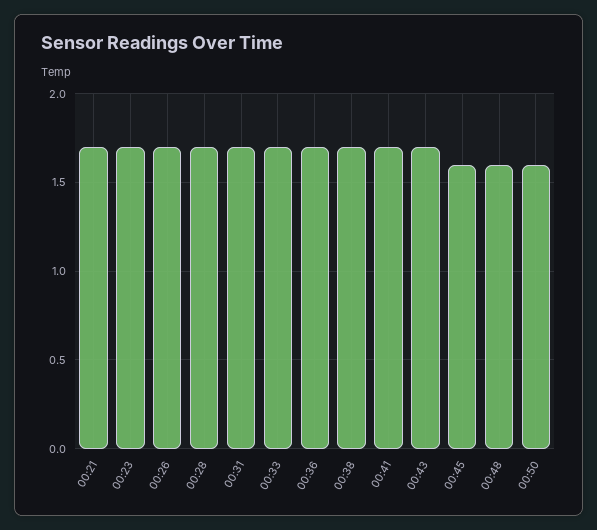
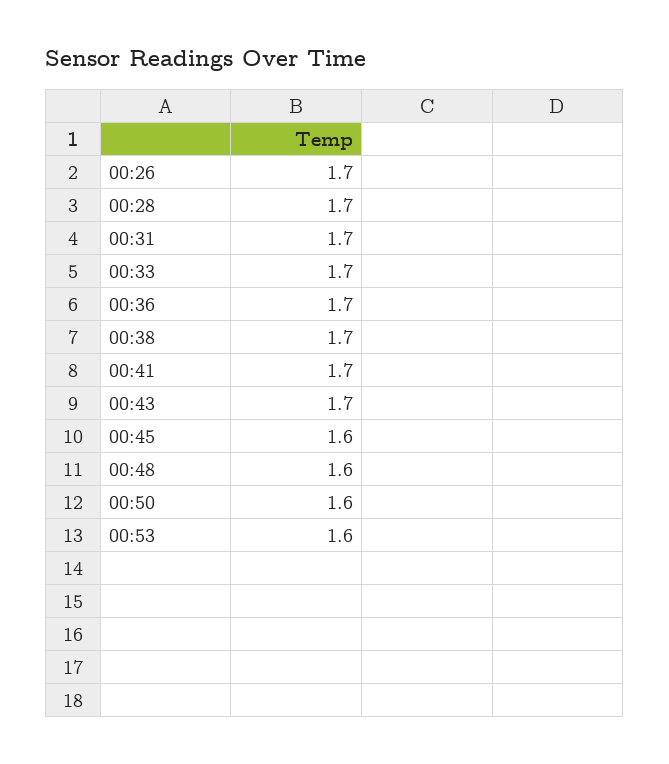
00:21: 1.7 -> none
00:23: 1.7 -> none
00:53: none -> 1.6

